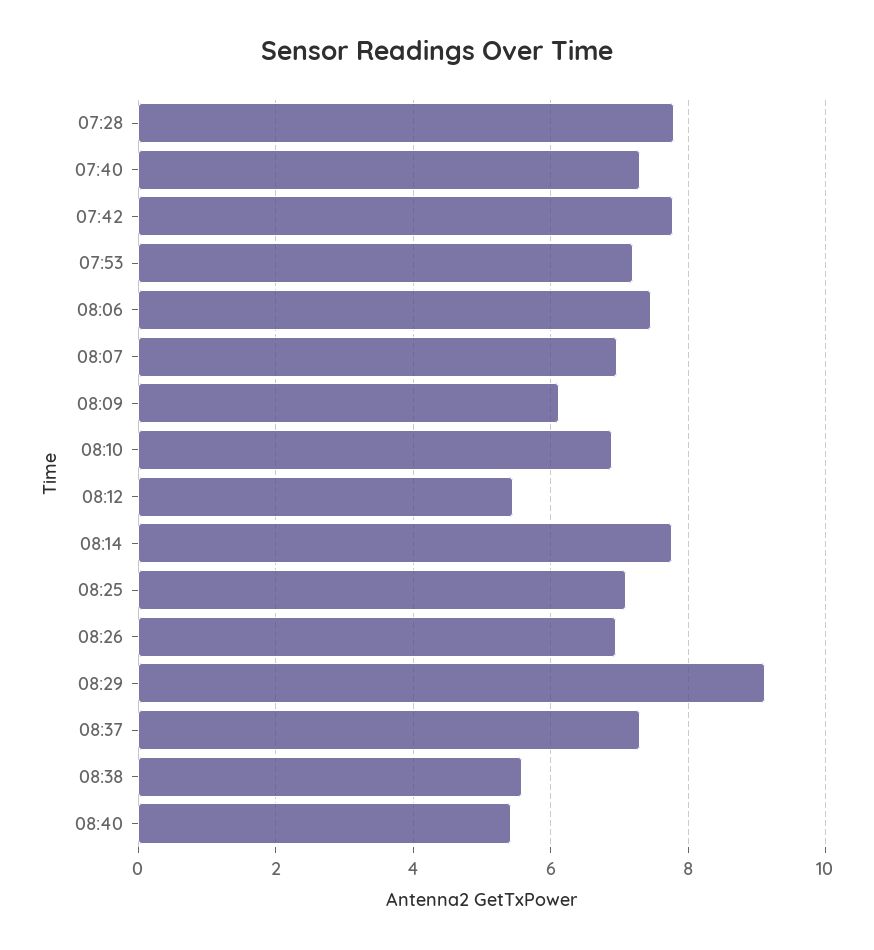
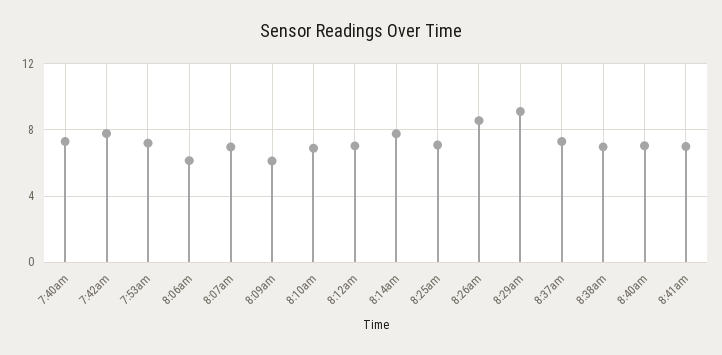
07:28: 7.8 -> none
08:06: 7.4 -> 6
08:12: 5.4 -> 7
08:26: 7 -> 8.5
08:38: 5.6 -> 7
08:40: 5.4 -> 7
8:41am: none -> 7

